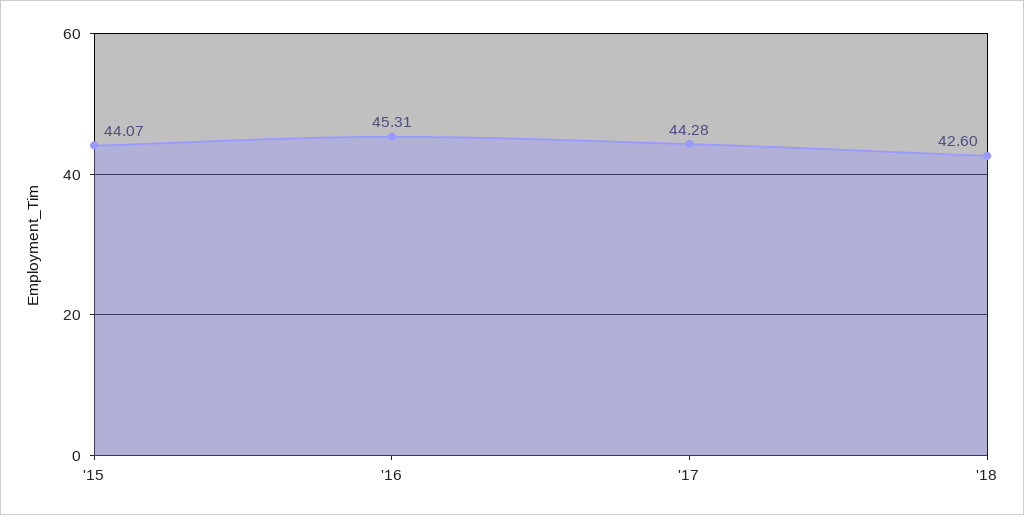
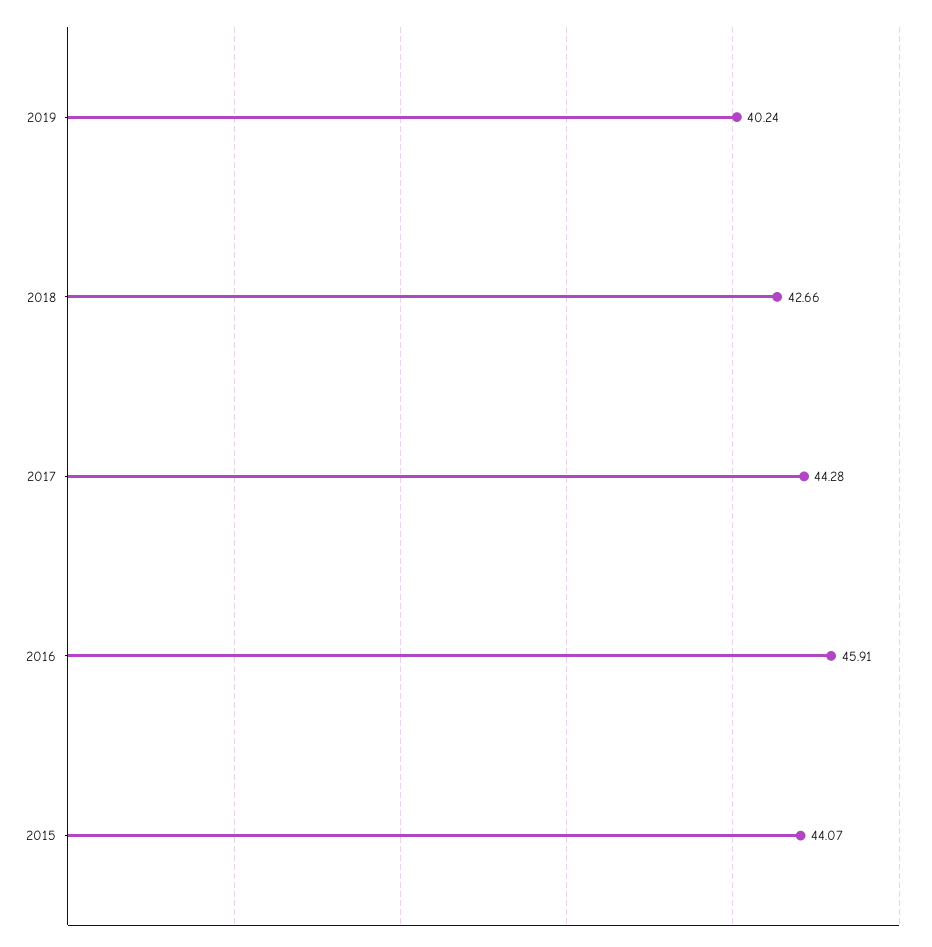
'16: 45.31 -> 45.91
'18: 42.6 -> 42.66
2019: none -> 40.24

